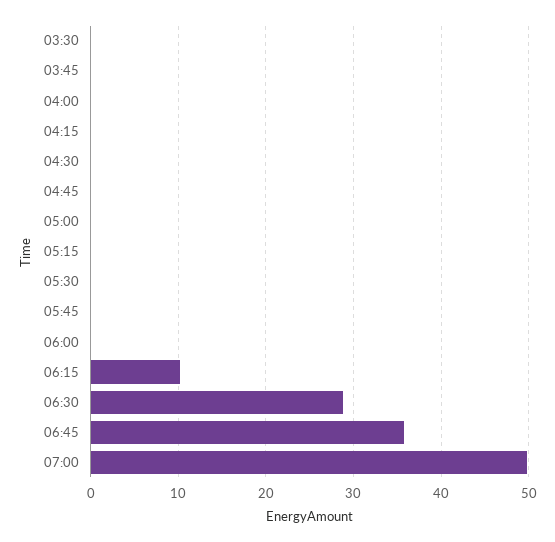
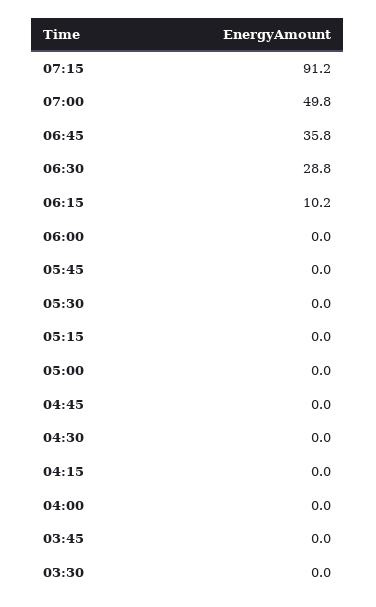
07:15: none -> 91.2

